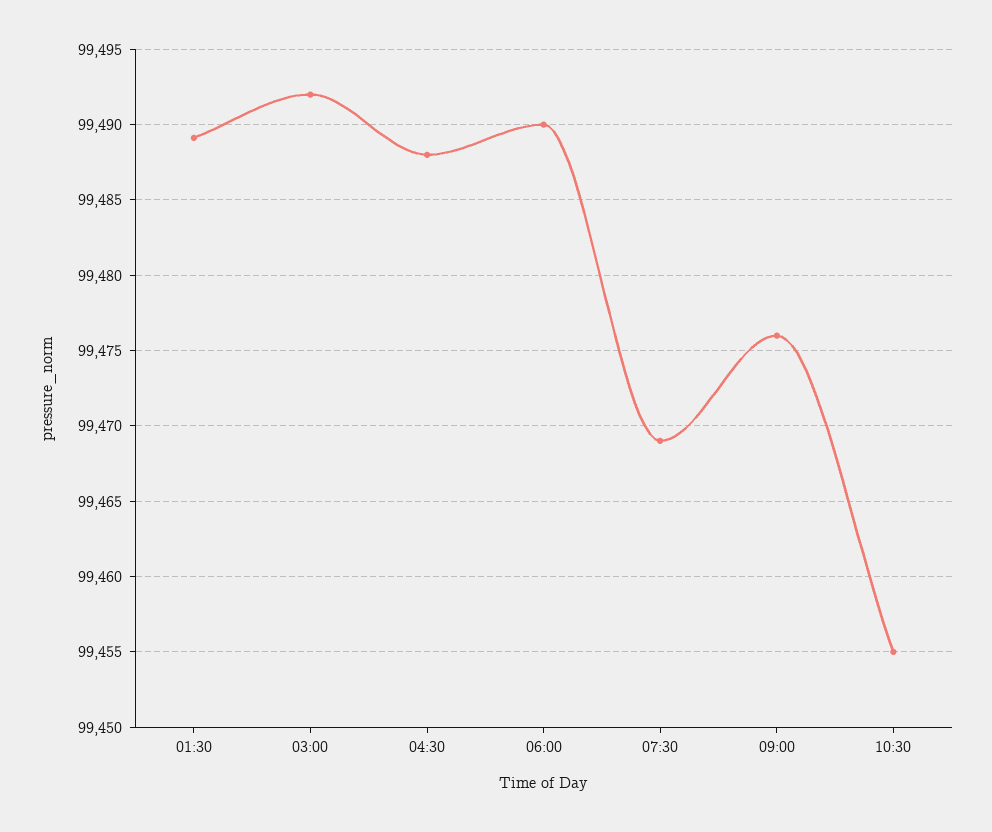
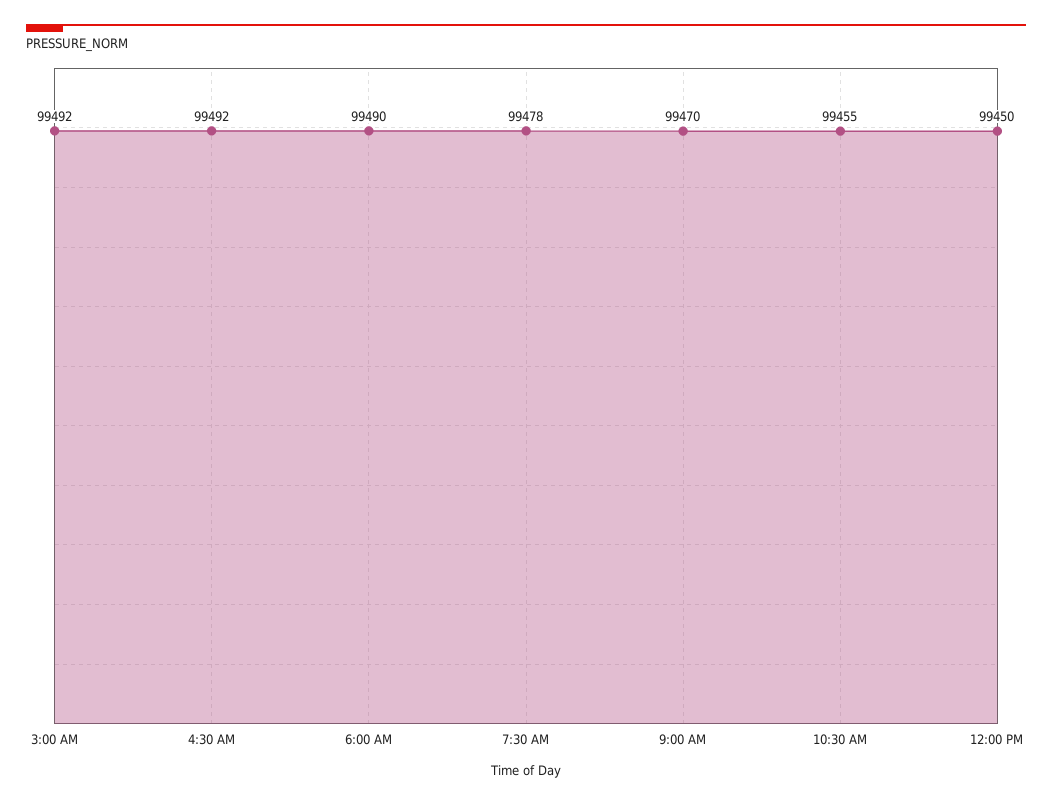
01:30: 99489 -> none
04:30: 99488 -> 99492
07:30: 99469 -> 99478
09:00: 99476 -> 99470
12:00 PM: none -> 99450

